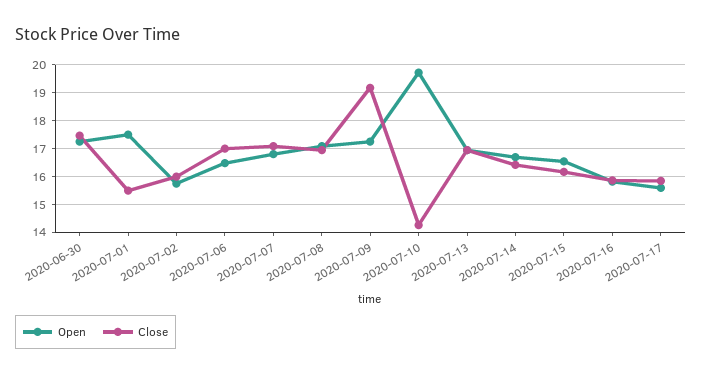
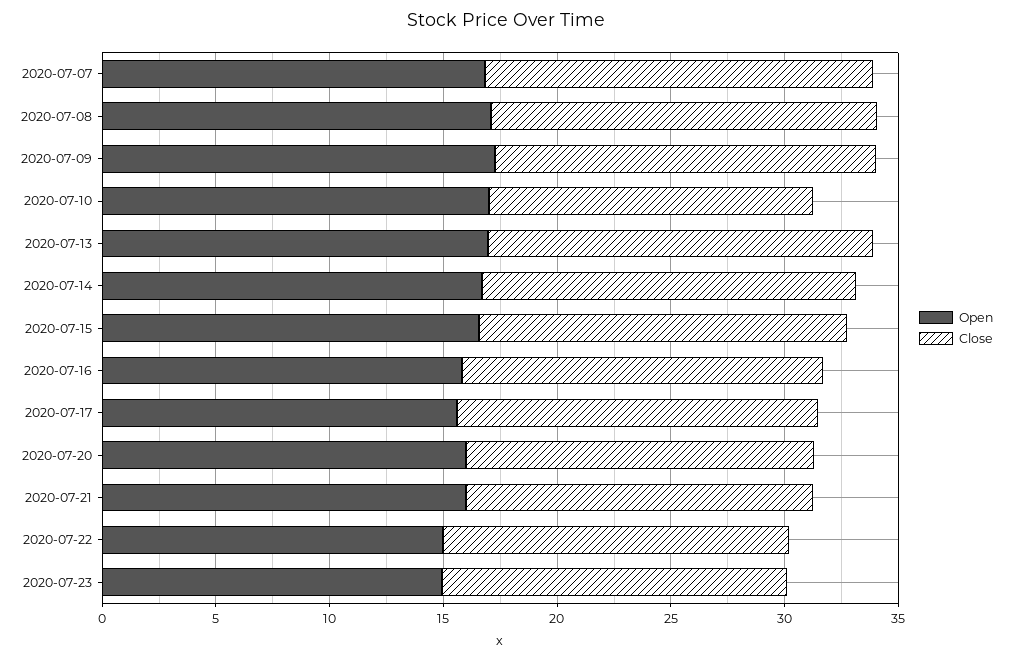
Open, 2020-06-30: 17.25 -> none
Close, 2020-06-30: 17.5 -> none
Open, 2020-07-01: 17.5 -> none
Close, 2020-07-01: 15.5 -> none
Open, 2020-07-02: 15.75 -> none
Close, 2020-07-02: 16 -> none
Open, 2020-07-06: 16.5 -> none
Close, 2020-07-06: 17 -> none
Close, 2020-07-09: 19.25 -> 17
Open, 2020-07-10: 19.75 -> 17
Open, 2020-07-20: none -> 16
Close, 2020-07-20: none -> 15
Open, 2020-07-21: none -> 16
Close, 2020-07-21: none -> 15
Open, 2020-07-22: none -> 15
Close, 2020-07-22: none -> 15
Open, 2020-07-23: none -> 15
Close, 2020-07-23: none -> 15

